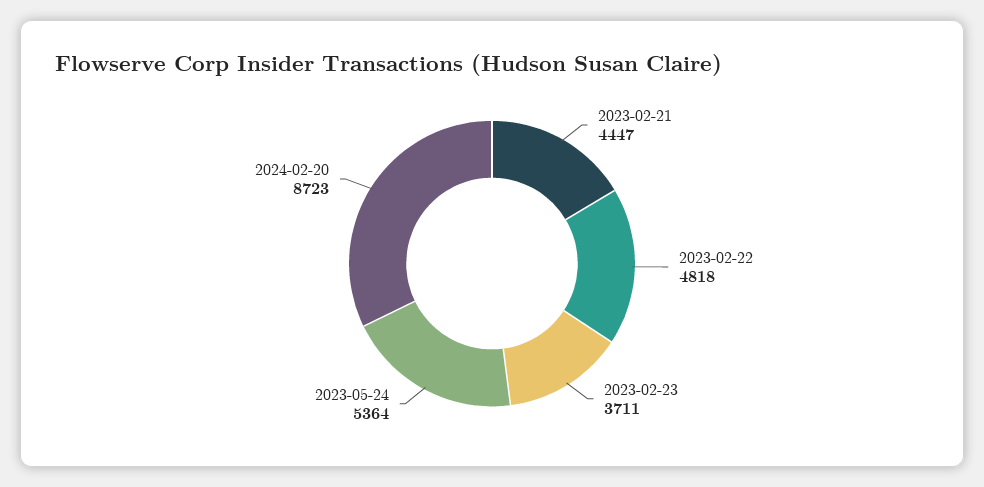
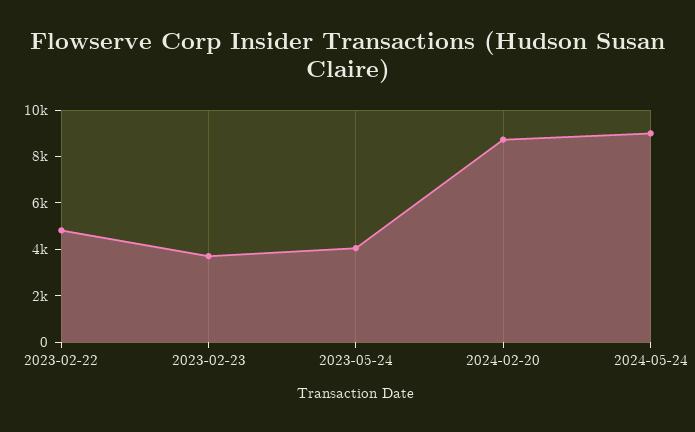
2023-02-21: 4447 -> none
2023-05-24: 5364 -> 4000
2024-05-24: none -> 9000

